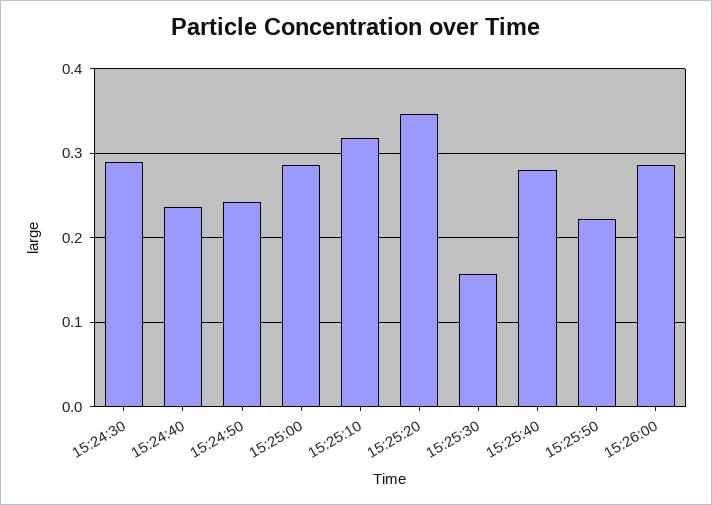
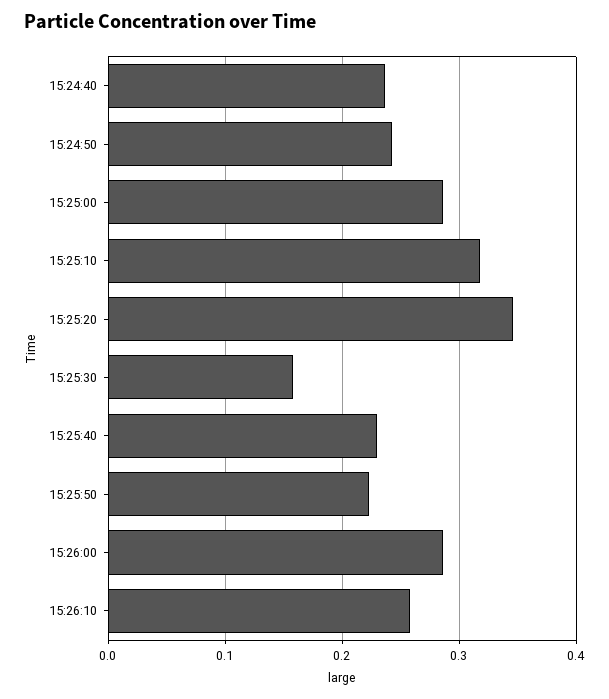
15:24:30: 0.29 -> none
15:25:40: 0.28 -> 0.23
15:26:10: none -> 0.26

